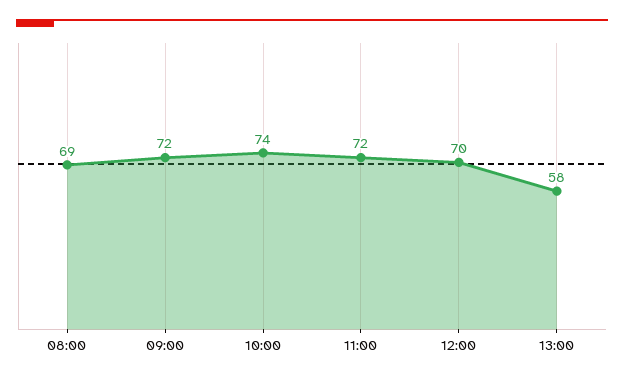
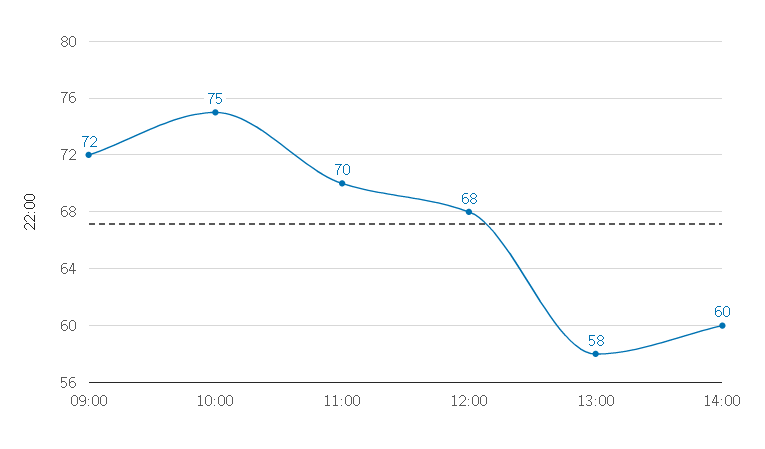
08:00: 69 -> none
10:00: 74 -> 75
11:00: 72 -> 70
12:00: 70 -> 68
14:00: none -> 60

